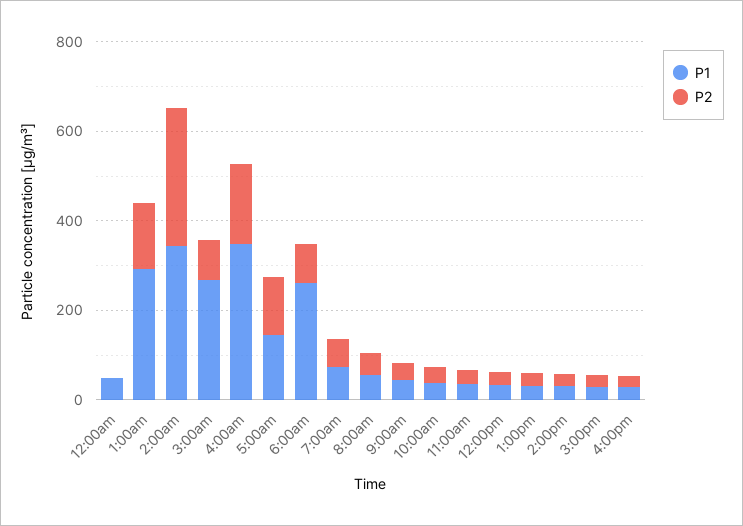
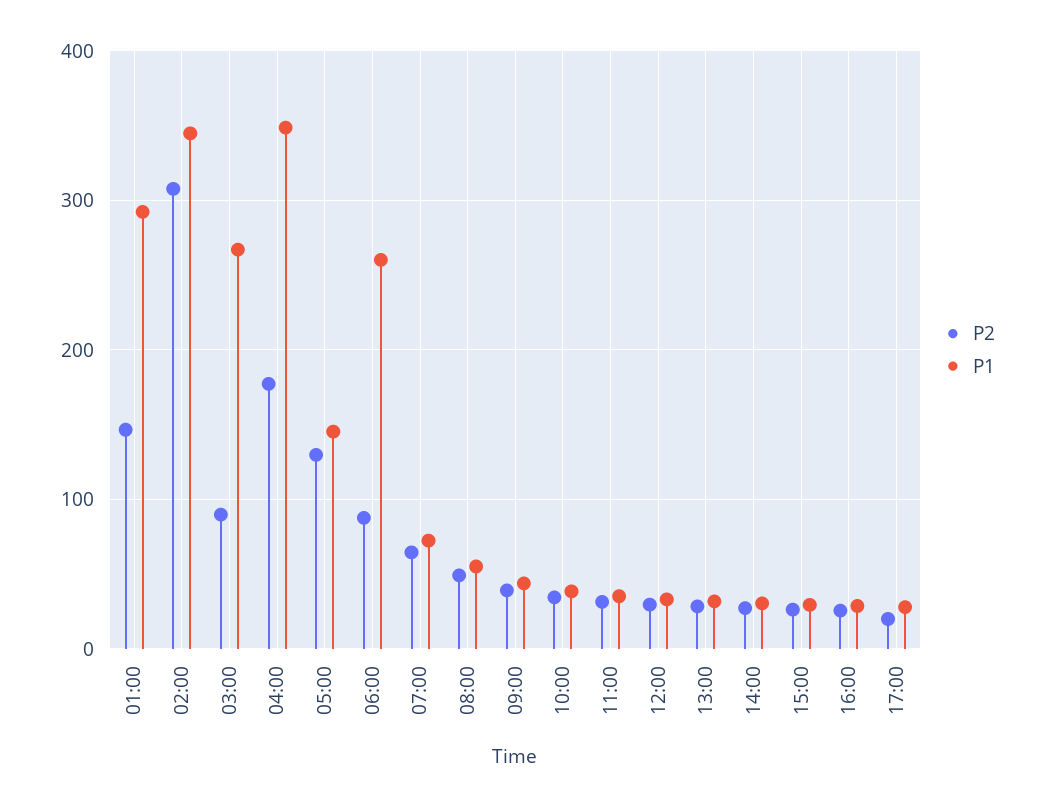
P1, 12:00am: 50 -> none
P2, 12:00am: 0 -> none
P2, 17:00: none -> 20
P1, 17:00: none -> 30

